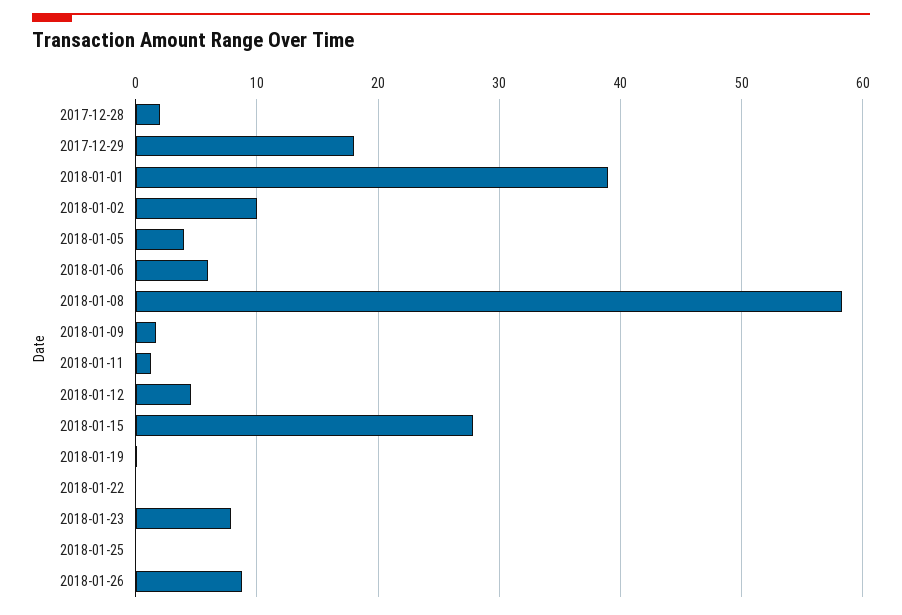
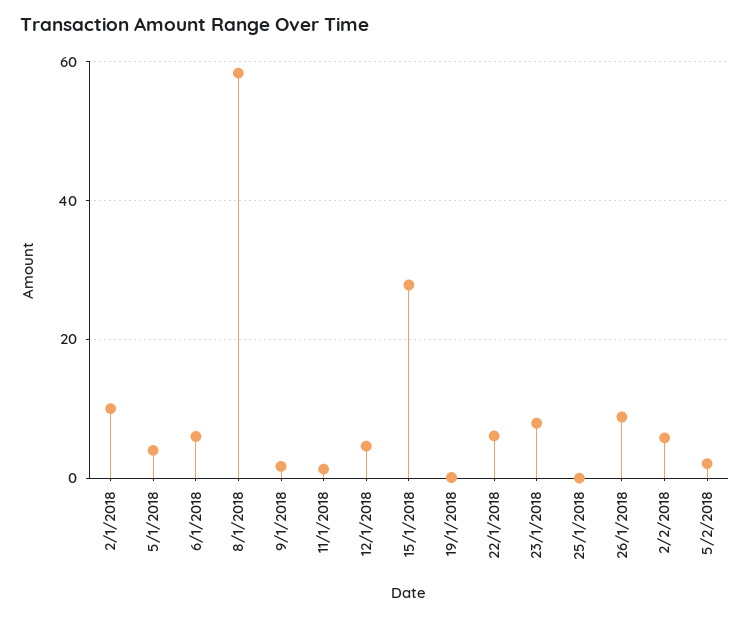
2017-12-28: 2 -> none
2017-12-29: 18 -> none
2018-01-01: 39 -> none
2018-01-22: 0 -> 6
2/2/2018: none -> 6
5/2/2018: none -> 2

